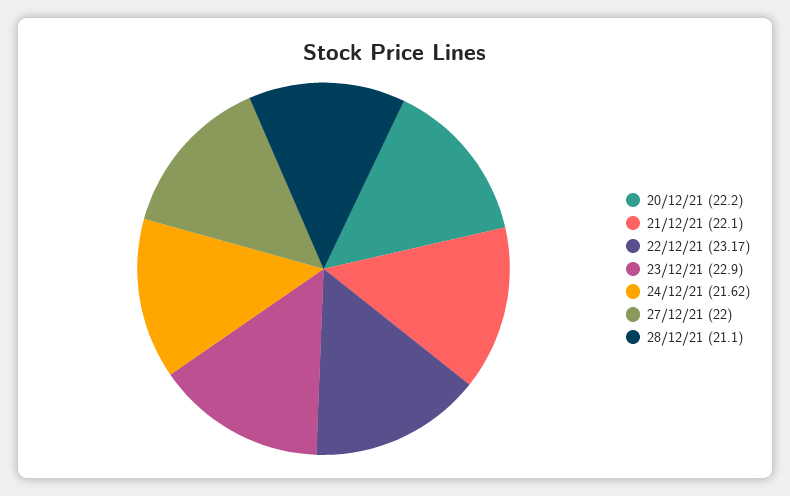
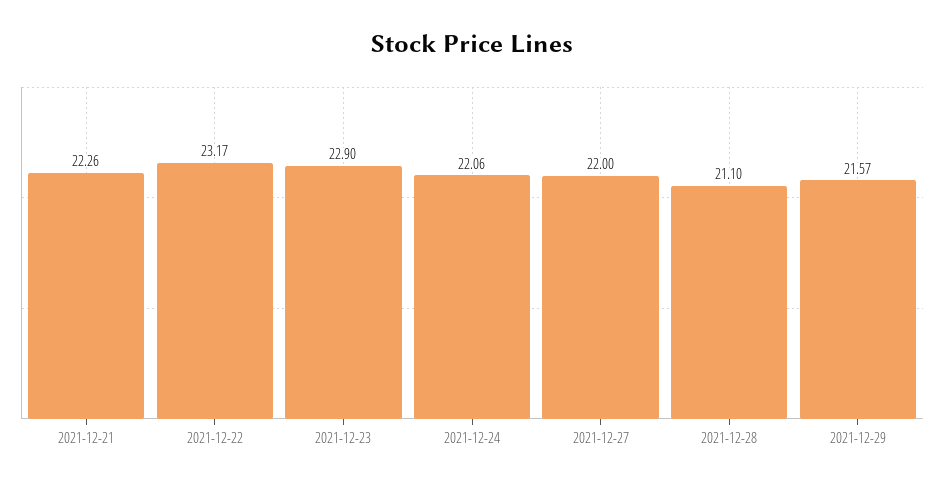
20/12/21: 22.2 -> none
21/12/21: 22.1 -> 22.26
24/12/21: 21.62 -> 22.06
2021-12-29: none -> 21.57

